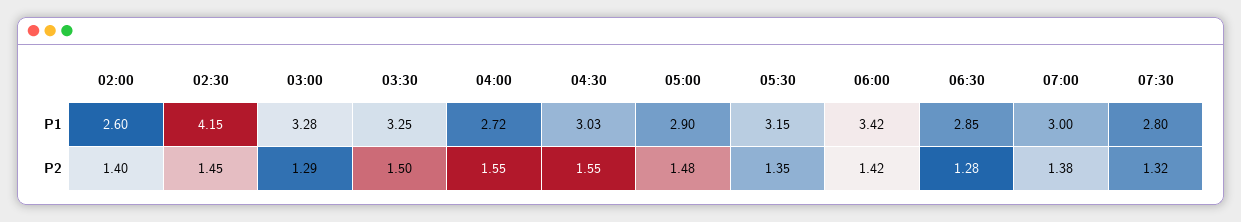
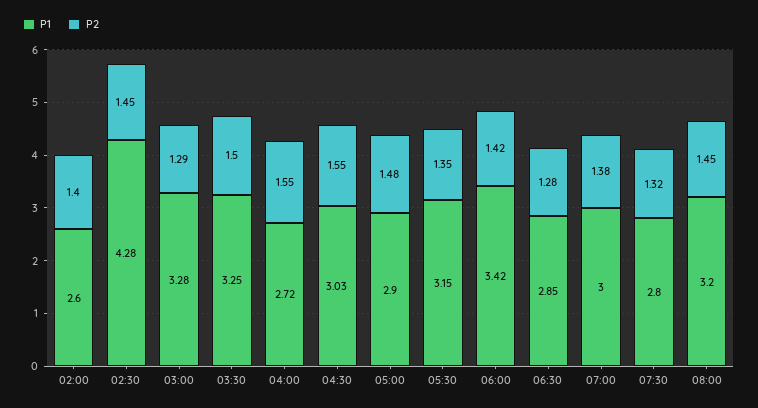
P1, 02:30: 4.15 -> 4.28
P1, 08:00: none -> 3.2
P2, 08:00: none -> 1.45

